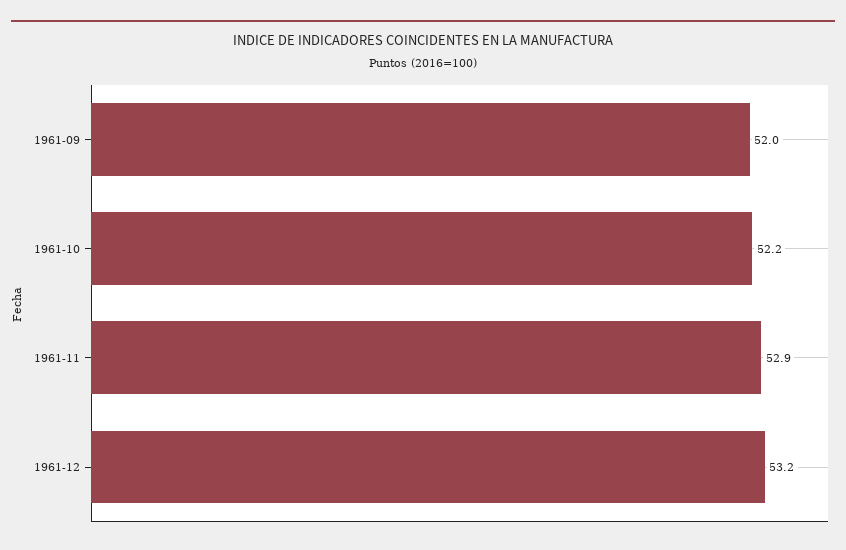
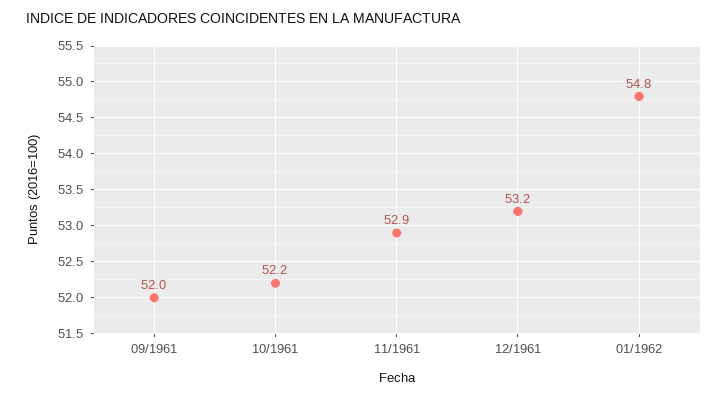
01/1962: none -> 54.8

